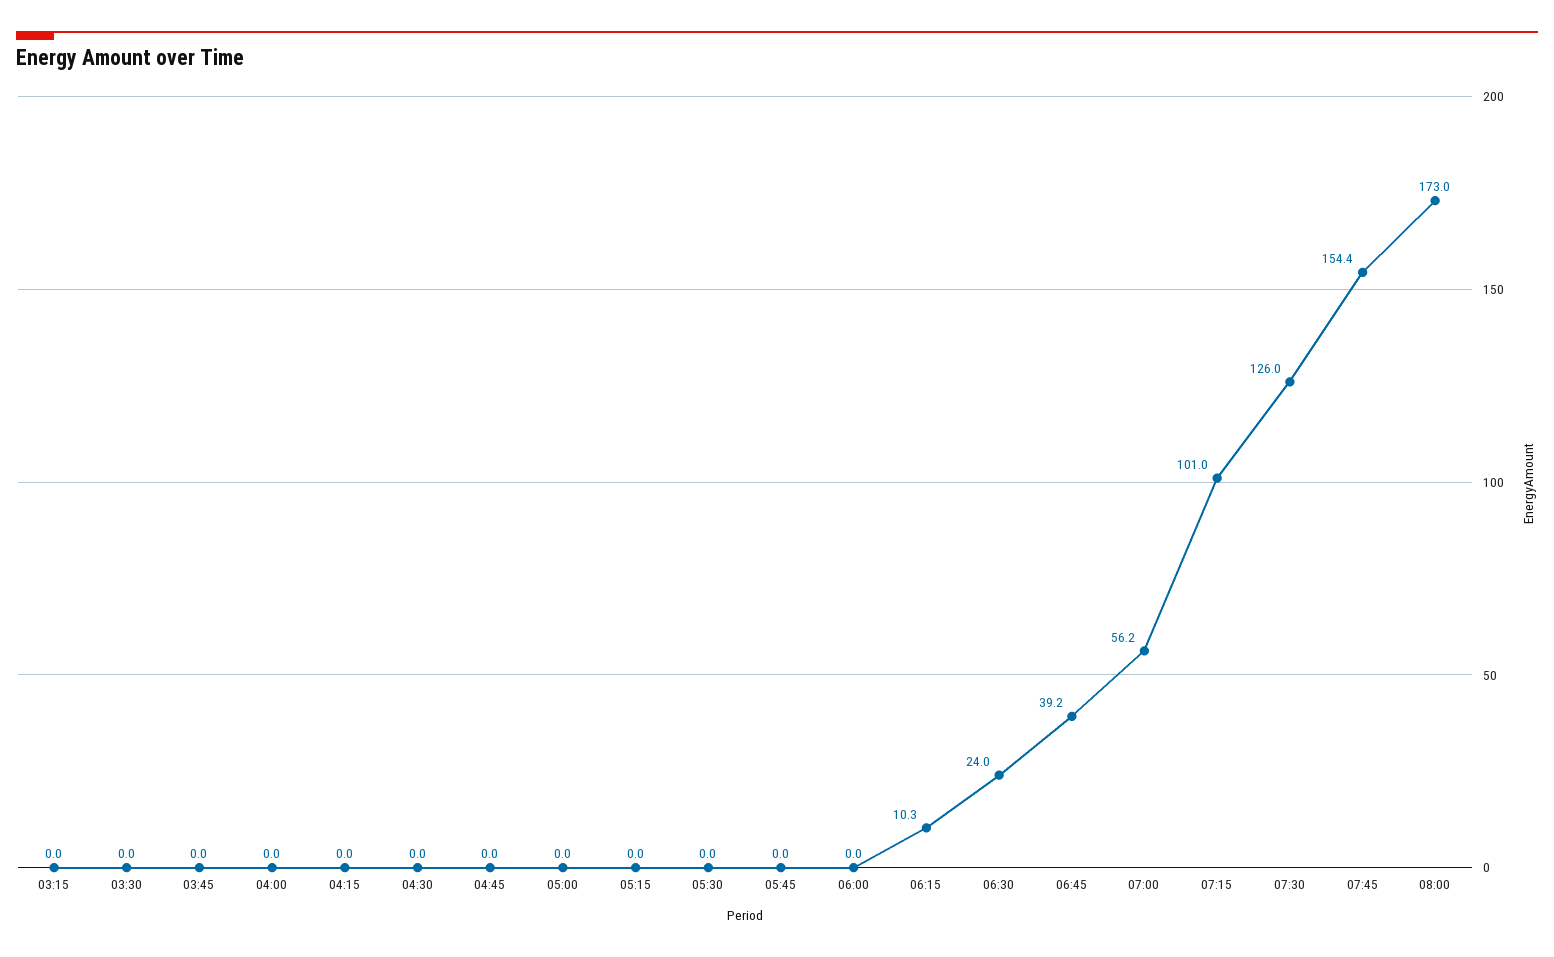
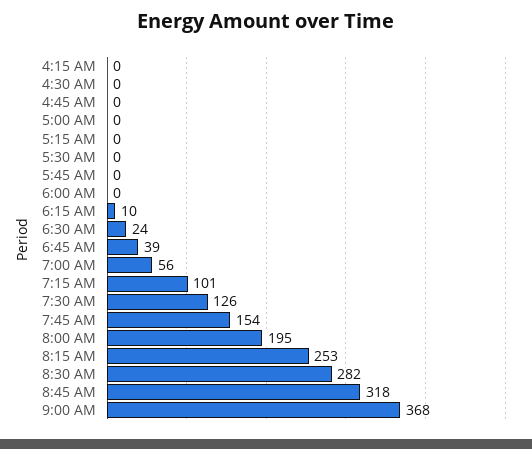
03:15: 0 -> none
03:30: 0 -> none
03:45: 0 -> none
04:00: 0 -> none
08:00: 173 -> 195
8:15 AM: none -> 253
8:30 AM: none -> 282
8:45 AM: none -> 318
9:00 AM: none -> 368

